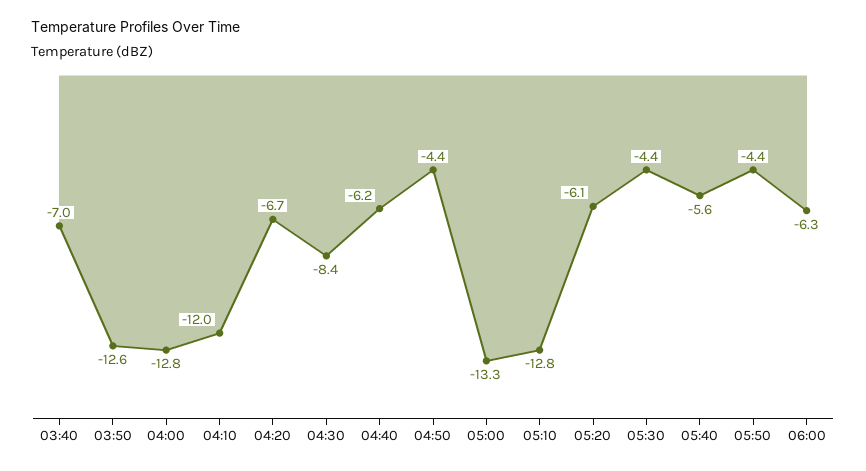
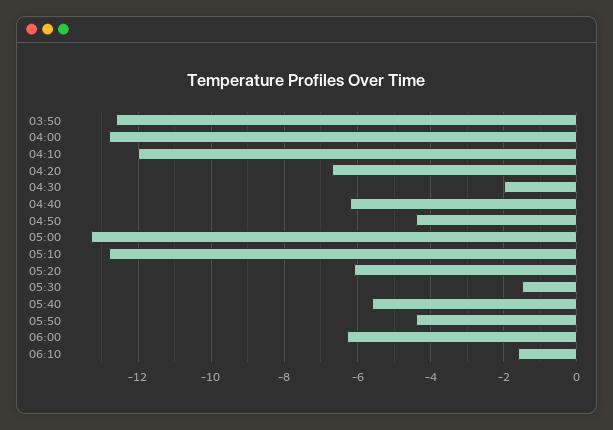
03:40: -7 -> none
04:30: -8.4 -> -2
05:30: -4.4 -> -1.5
06:10: none -> -1.5

